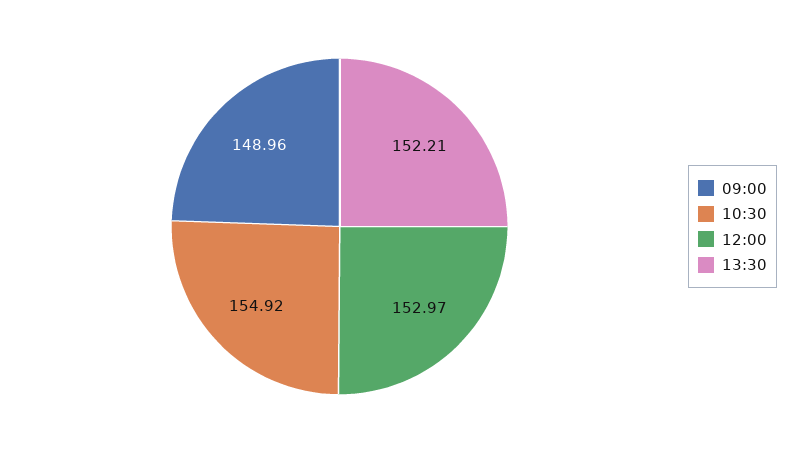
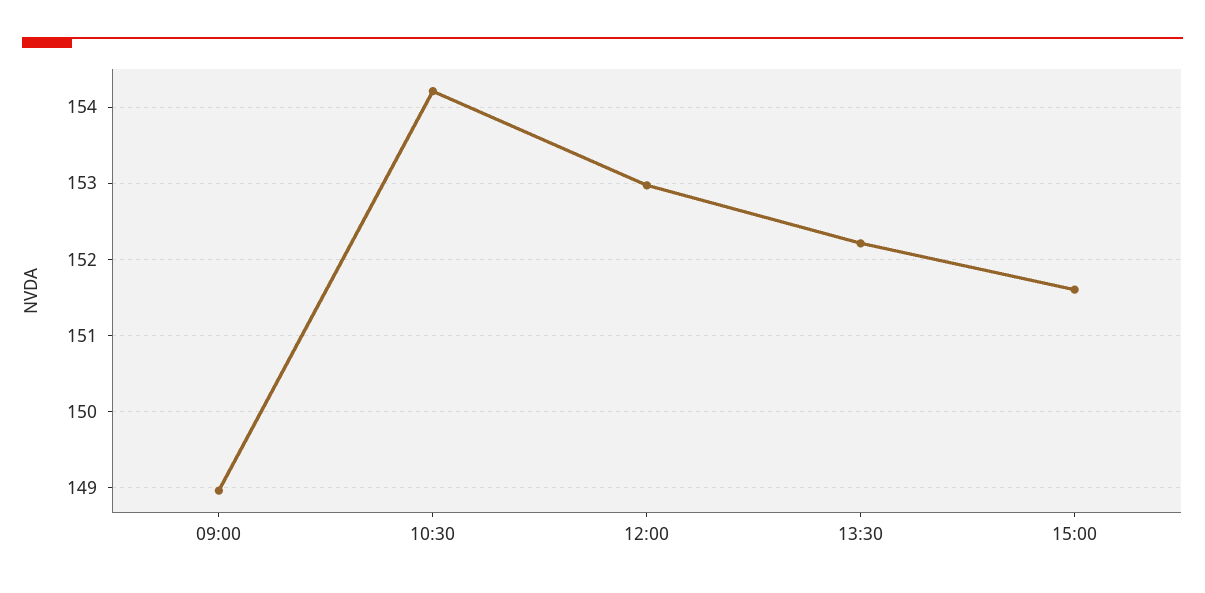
10:30: 154.92 -> 154.2
15:00: none -> 151.6

